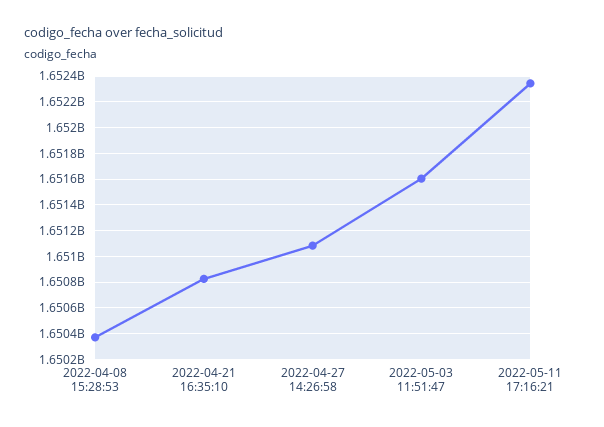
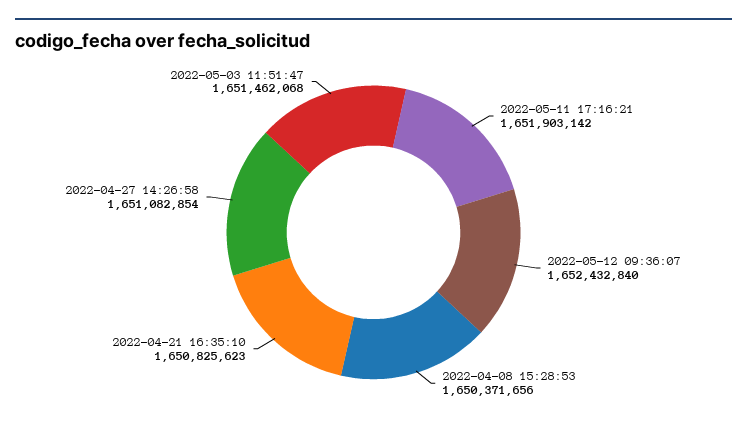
2022-05-03 11:51:47: 1651600000 -> 1651462068
2022-05-11 17:16:21: 1652350000 -> 1651903142
2022-05-12 09:36:07: none -> 1652432840

